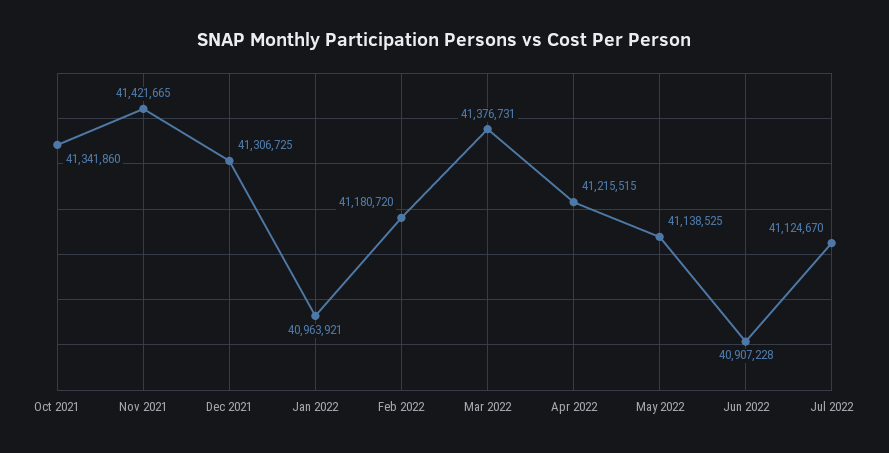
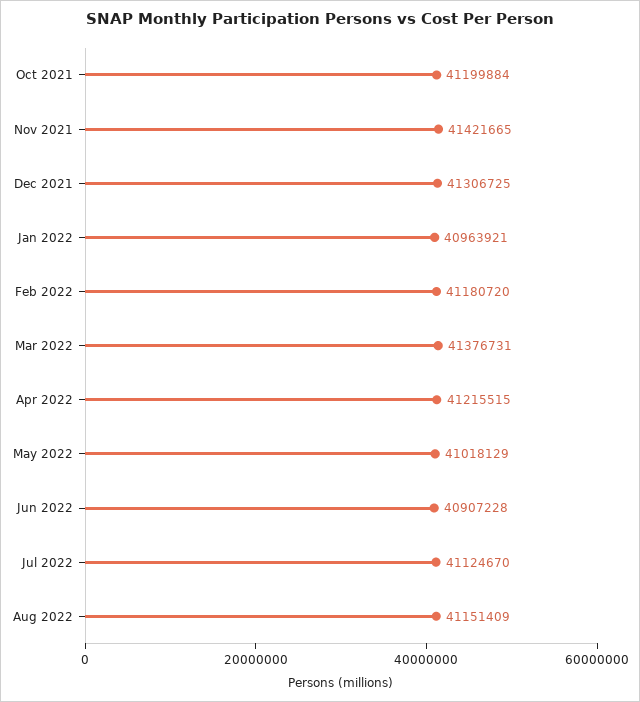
Oct 2021: 41341860 -> 41199884
May 2022: 41138525 -> 41018129
Aug 2022: none -> 41151409

